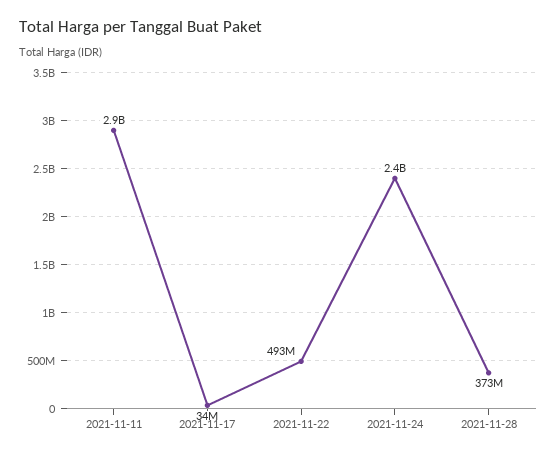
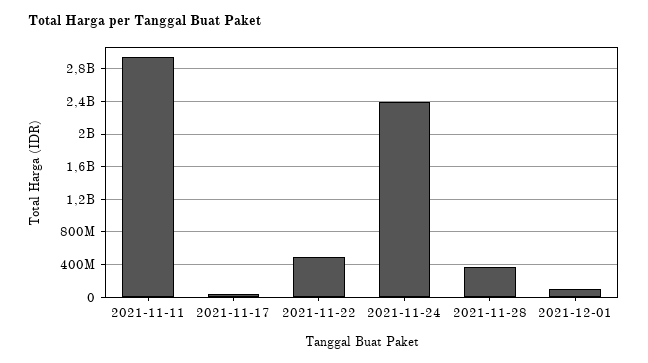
2021-12-01: none -> 100000000

